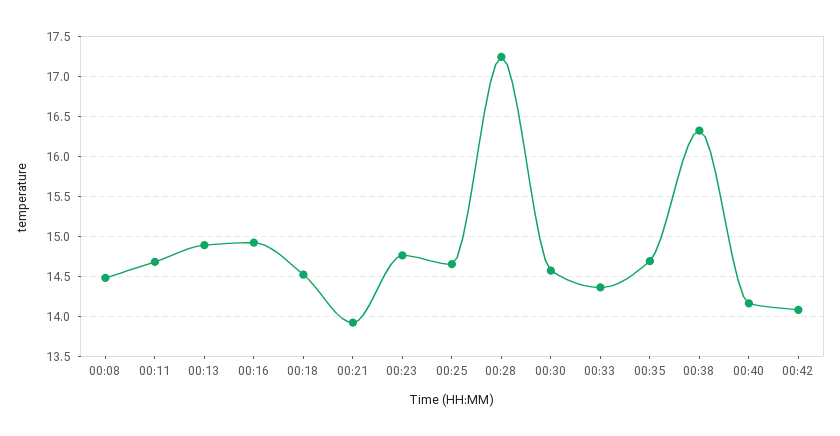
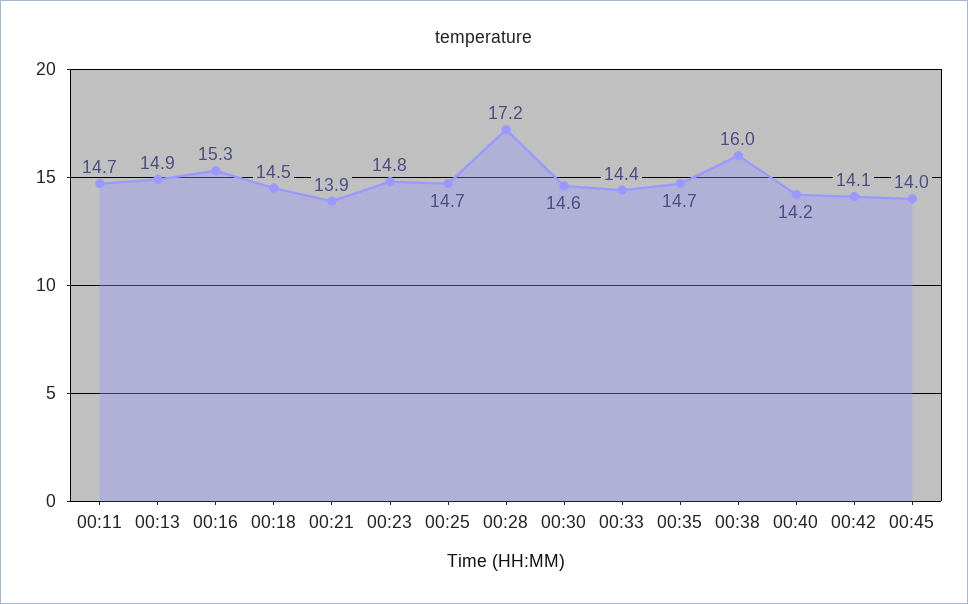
00:08: 14.5 -> none
00:16: 14.9 -> 15.3
00:38: 16.3 -> 16
00:45: none -> 14

